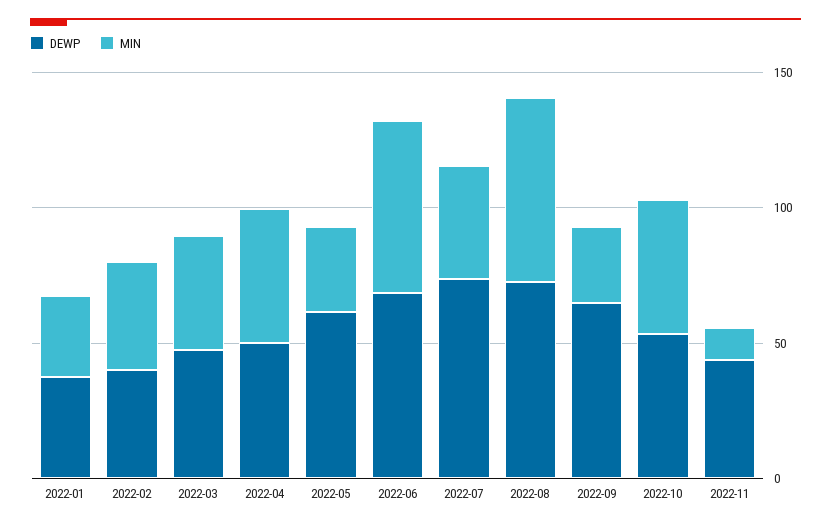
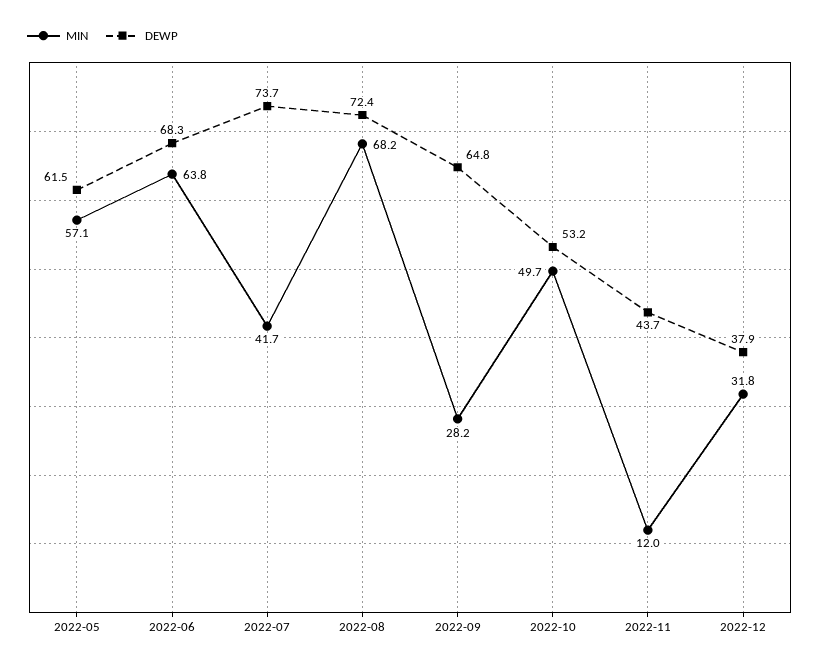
DEWP, 2022-01: 40 -> none
MIN, 2022-01: 30 -> none
DEWP, 2022-02: 40 -> none
MIN, 2022-02: 40 -> none
DEWP, 2022-03: 50 -> none
MIN, 2022-03: 40 -> none
DEWP, 2022-04: 50 -> none
MIN, 2022-04: 50 -> none
MIN, 2022-05: 30 -> 57.1
MIN, 2022-12: none -> 31.8
DEWP, 2022-12: none -> 37.9

